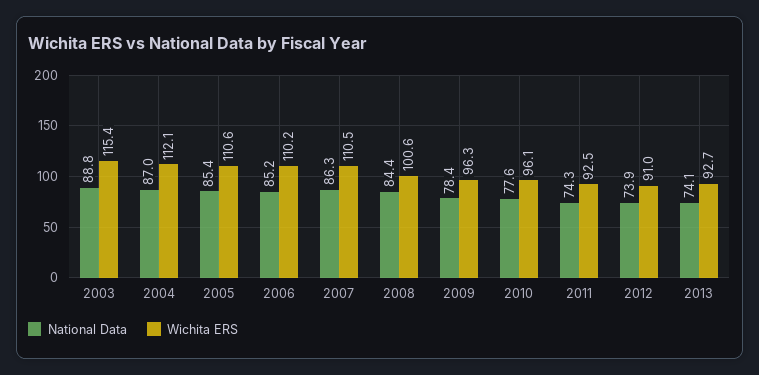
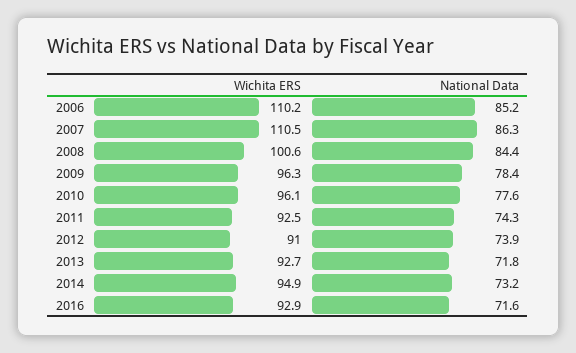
National Data, 2003: 88.8 -> none
Wichita ERS, 2003: 115.4 -> none
National Data, 2004: 87 -> none
Wichita ERS, 2004: 112.1 -> none
National Data, 2005: 85.4 -> none
Wichita ERS, 2005: 110.6 -> none
National Data, 2013: 74.1 -> 71.8
Wichita ERS, 2014: none -> 94.9
National Data, 2014: none -> 73.2
Wichita ERS, 2016: none -> 92.9
National Data, 2016: none -> 71.6

